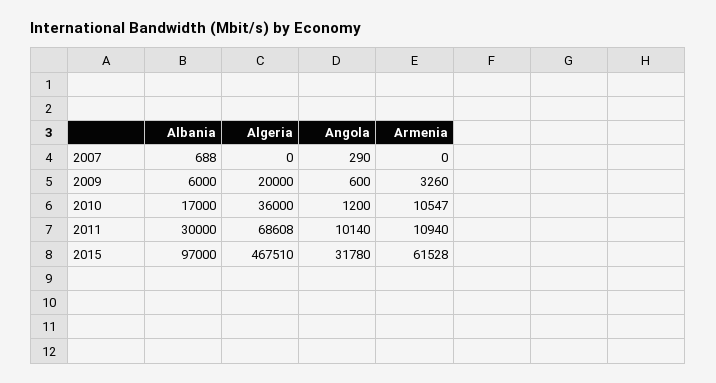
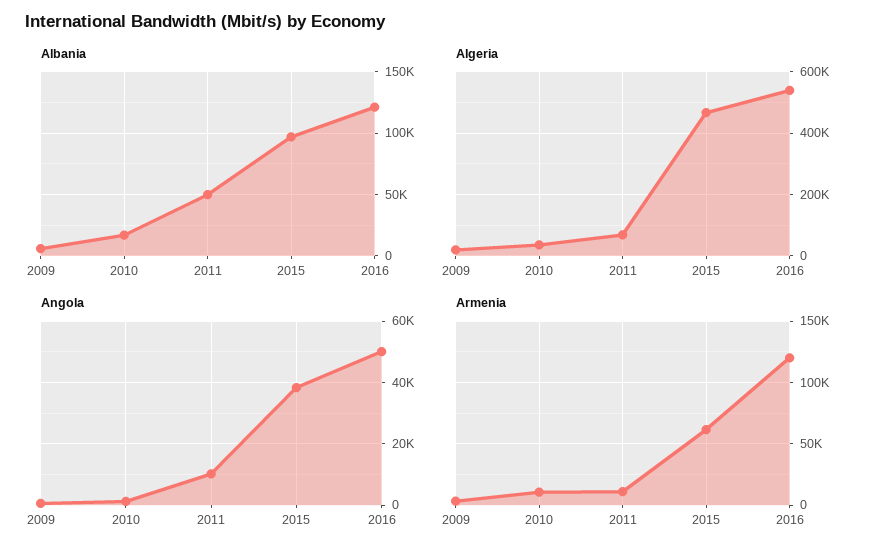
Albania, 2007: 688 -> none
Algeria, 2007: 0 -> none
Angola, 2007: 290 -> none
Armenia, 2007: 0 -> none
Albania, 2011: 30000 -> 50000
Angola, 2015: 31780 -> 38000
Albania, 2016: none -> 120000
Algeria, 2016: none -> 540000
Angola, 2016: none -> 50000
Armenia, 2016: none -> 120000

